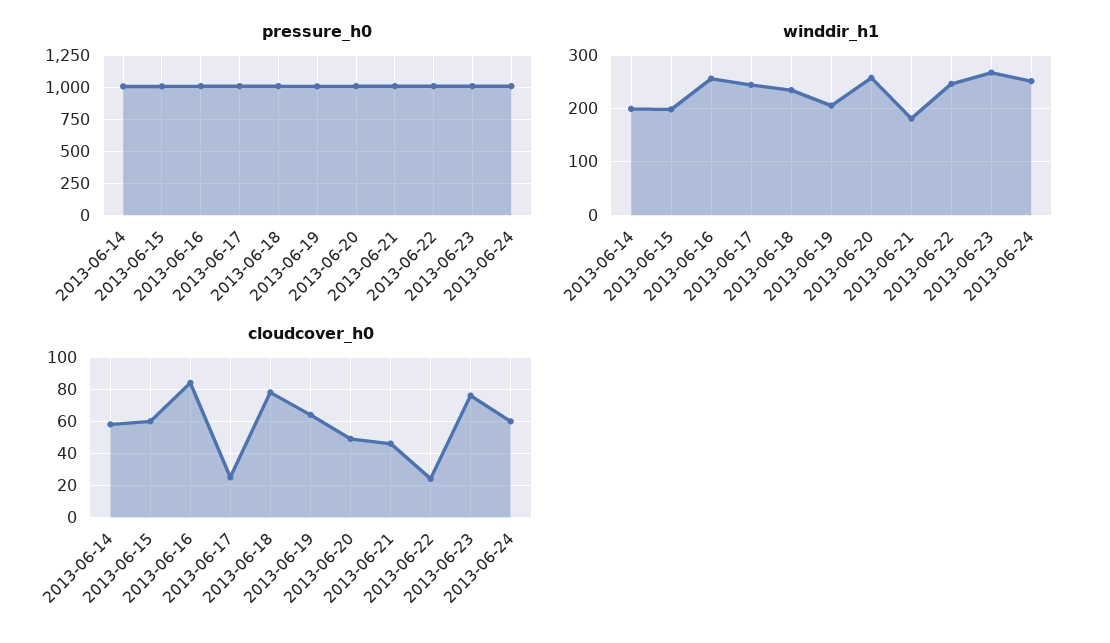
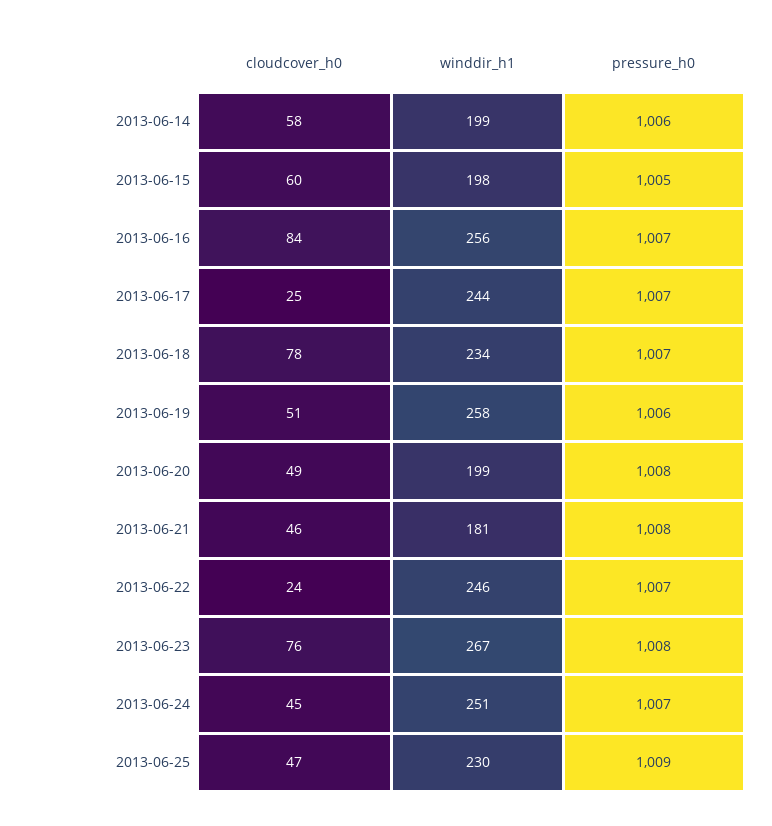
winddir_h1, 2013-06-19: 200 -> 258
winddir_h1, 2013-06-20: 260 -> 199
cloudcover_h0, 2013-06-19: 65 -> 51
cloudcover_h0, 2013-06-24: 60 -> 45
cloudcover_h0, 2013-06-25: none -> 47
winddir_h1, 2013-06-25: none -> 230
pressure_h0, 2013-06-25: none -> 1009

